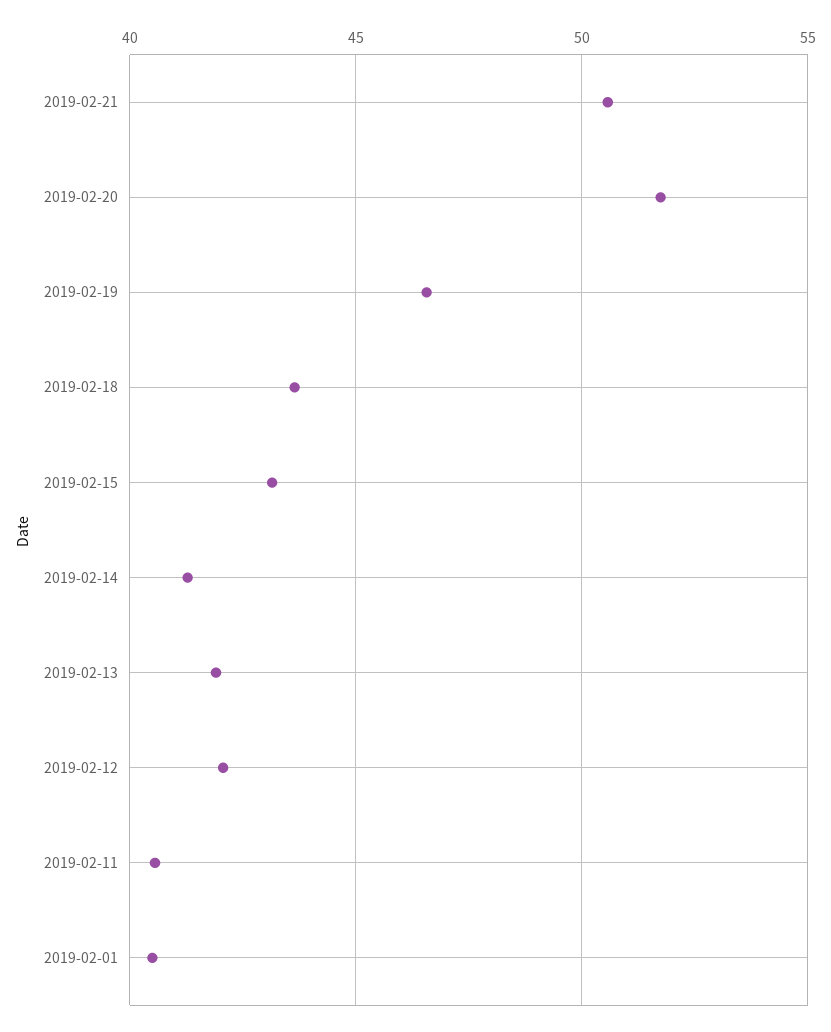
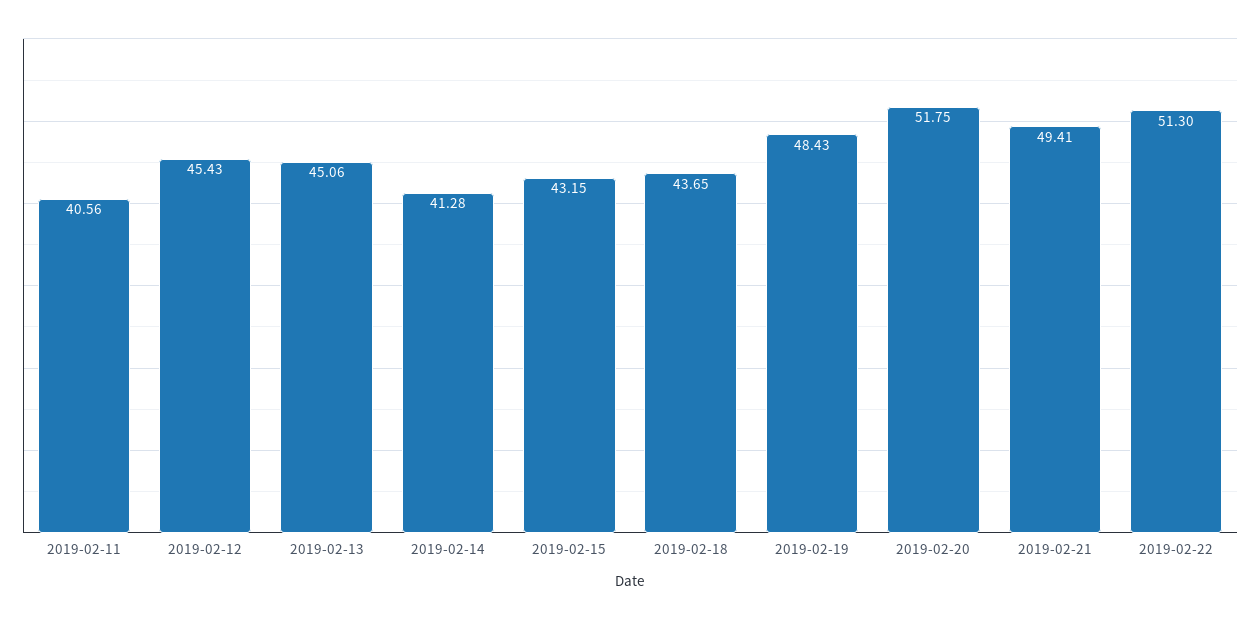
2019-02-21: 50.5 -> 49.41
2019-02-19: 46.5 -> 48.43
2019-02-13: 42 -> 45.06
2019-02-12: 42 -> 45.43
2019-02-01: 40.5 -> none
2019-02-22: none -> 51.3

